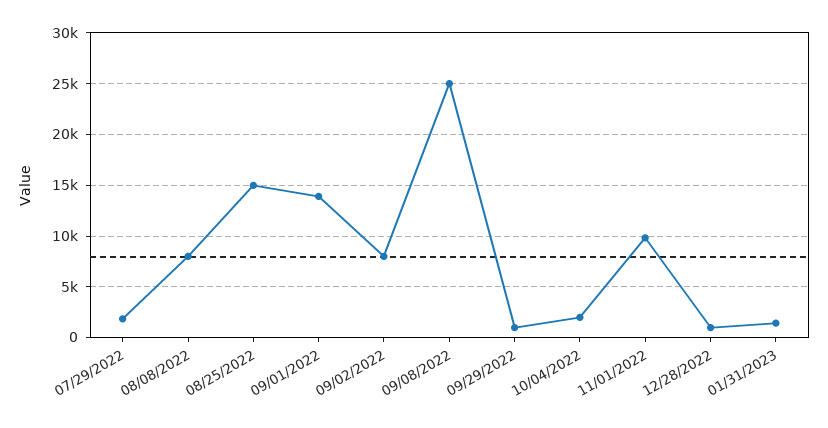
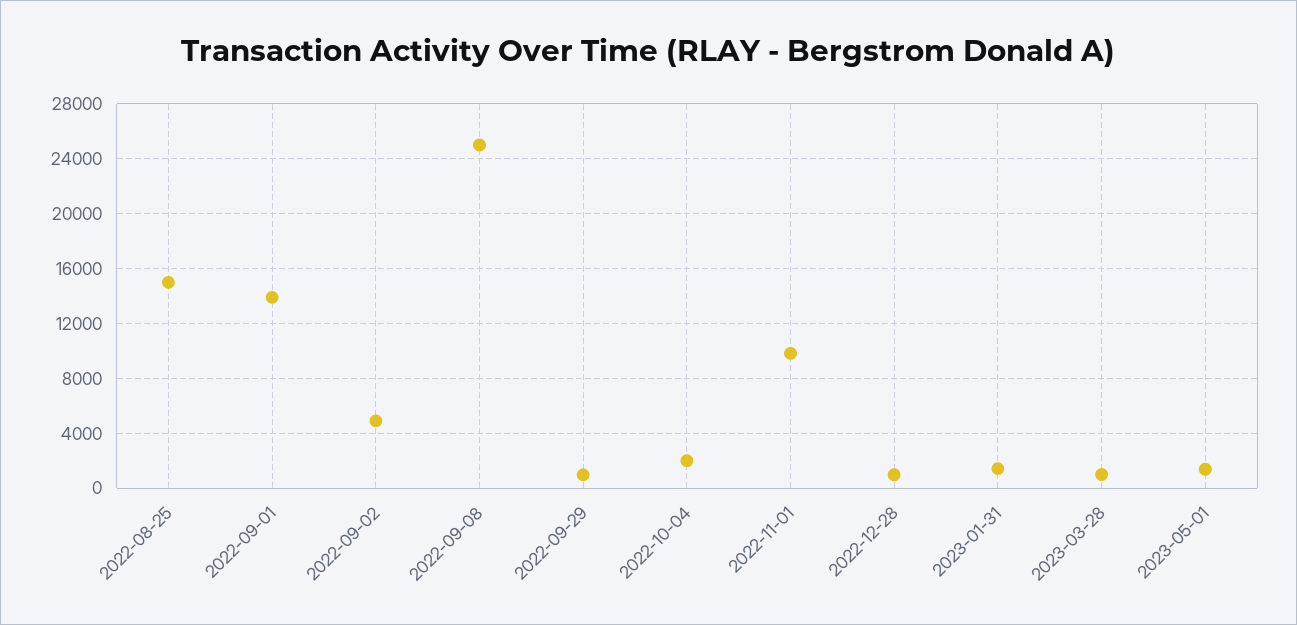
07/29/2022: 2000 -> none
08/08/2022: 8000 -> none
09/02/2022: 8000 -> 5000
2023-03-28: none -> 1000
2023-05-01: none -> 1500

